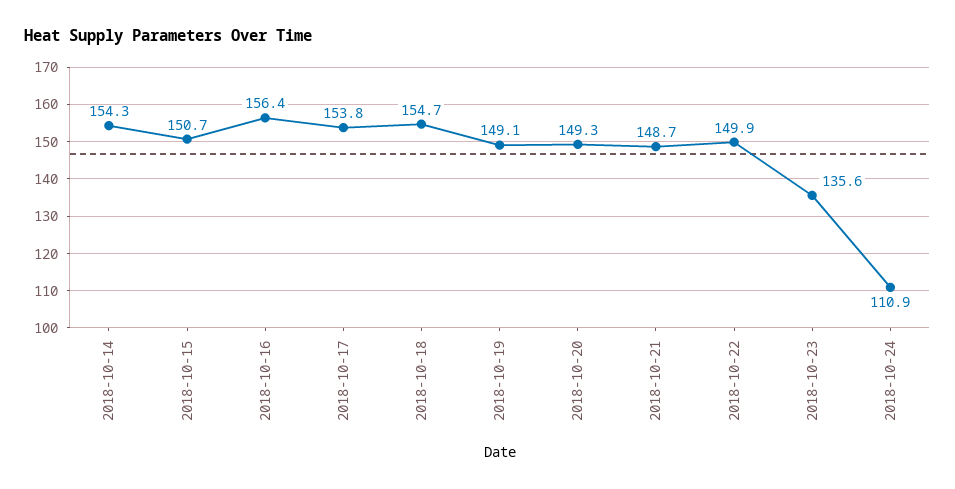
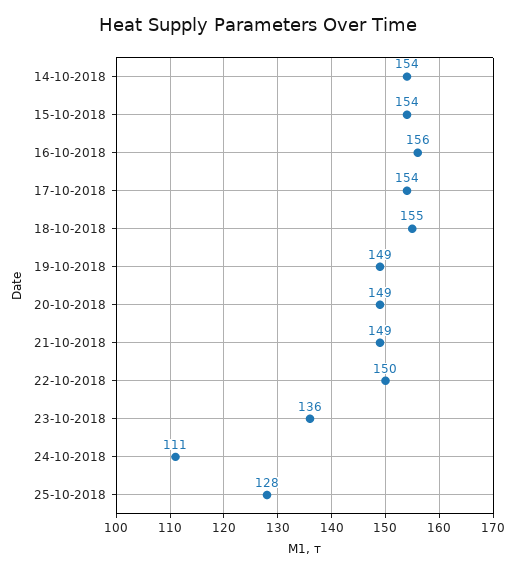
2018-10-15: 150.7 -> 154
25-10-2018: none -> 128

